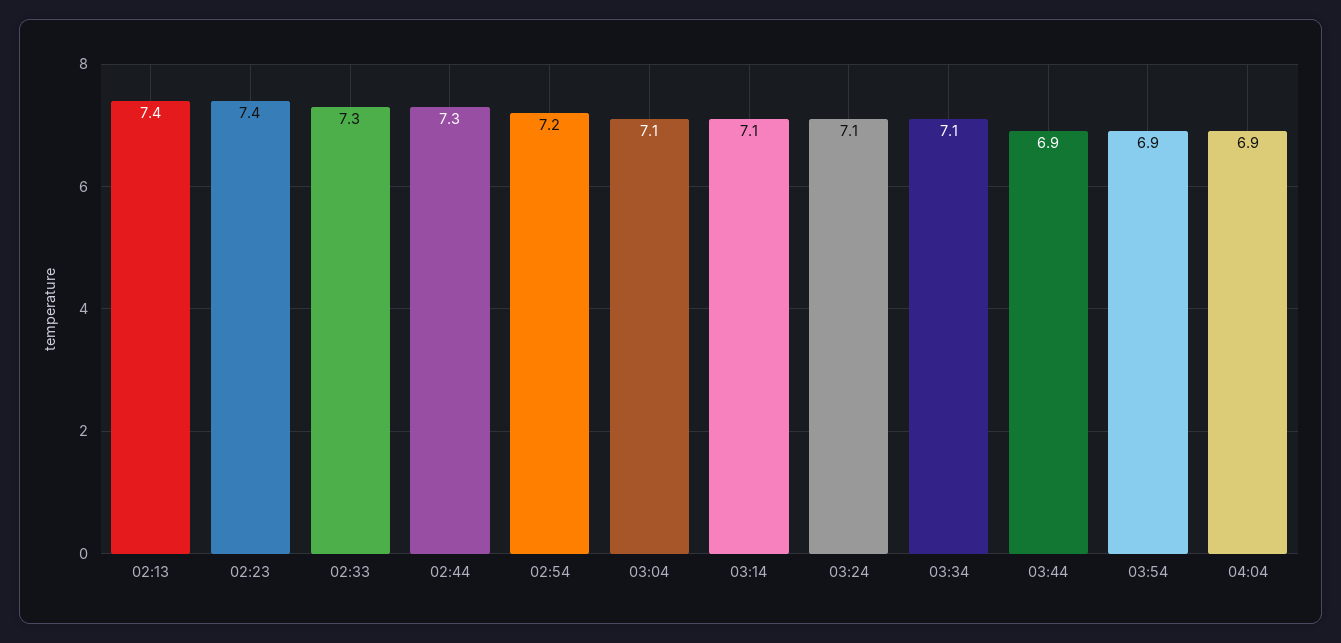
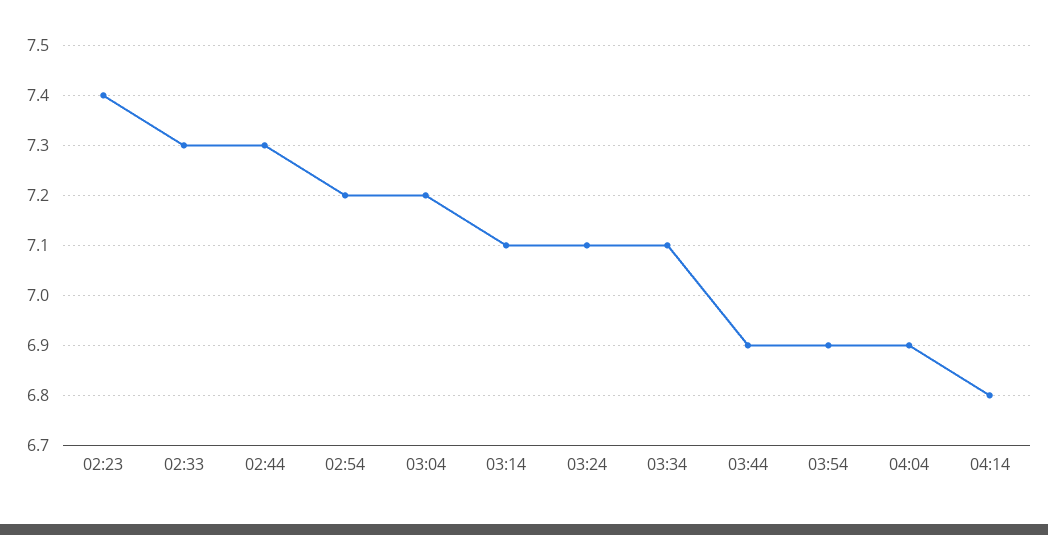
02:13: 7.4 -> none
03:04: 7.1 -> 7.2
04:14: none -> 6.8

